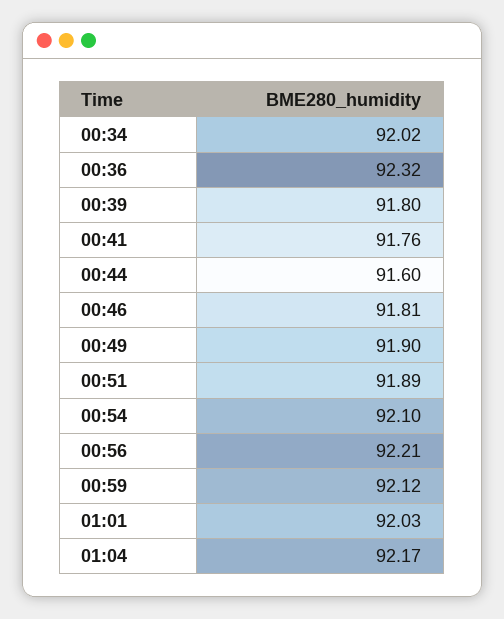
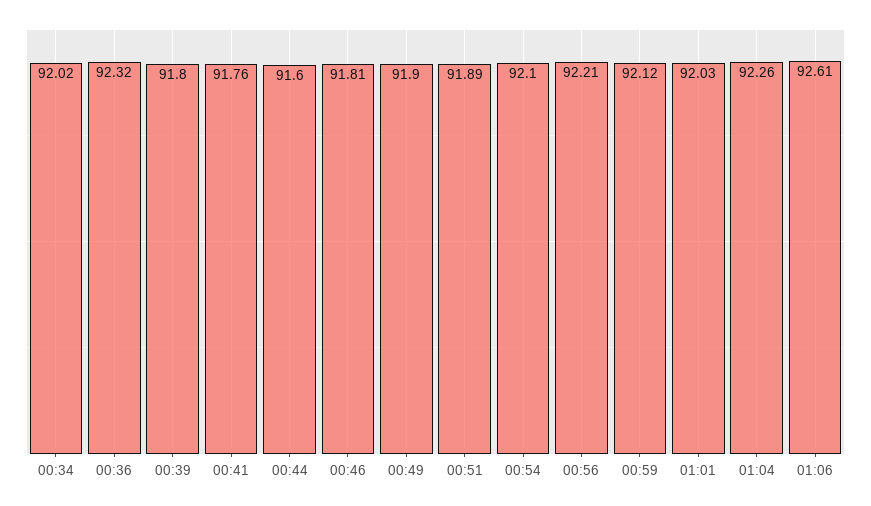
01:04: 92.17 -> 92.26
01:06: none -> 92.61

